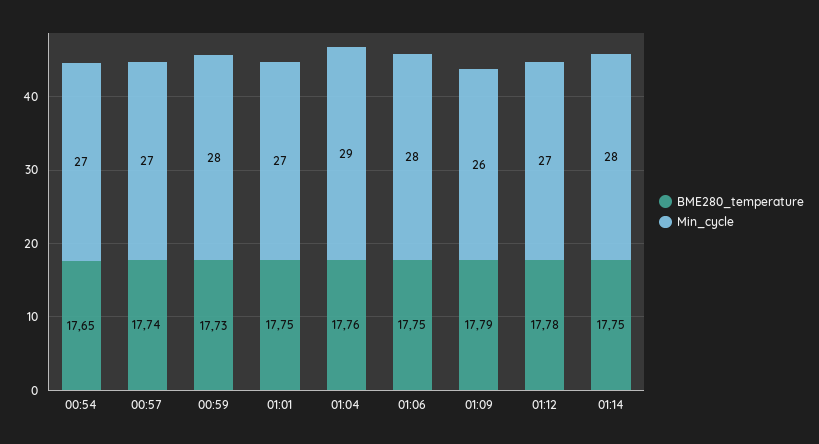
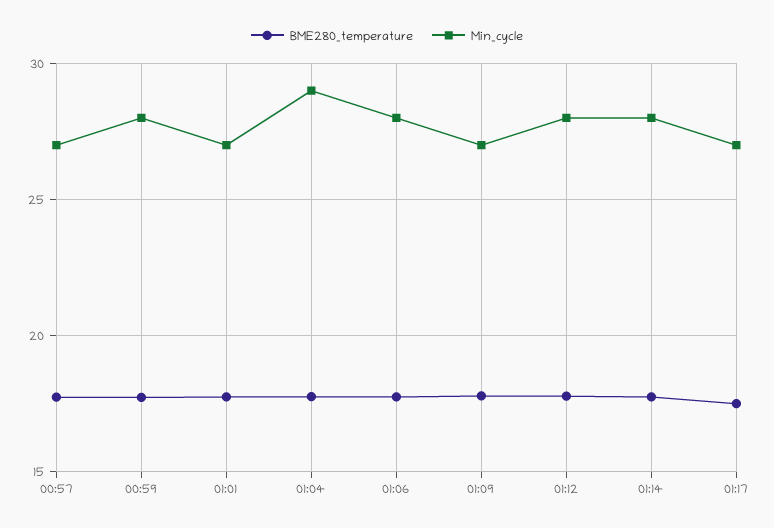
BME280_temperature, 00:54: 17.65 -> none
Min_cycle, 00:54: 27 -> none
Min_cycle, 01:09: 26 -> 27
Min_cycle, 01:12: 27 -> 28
BME280_temperature, 01:17: none -> 17.5
Min_cycle, 01:17: none -> 27

